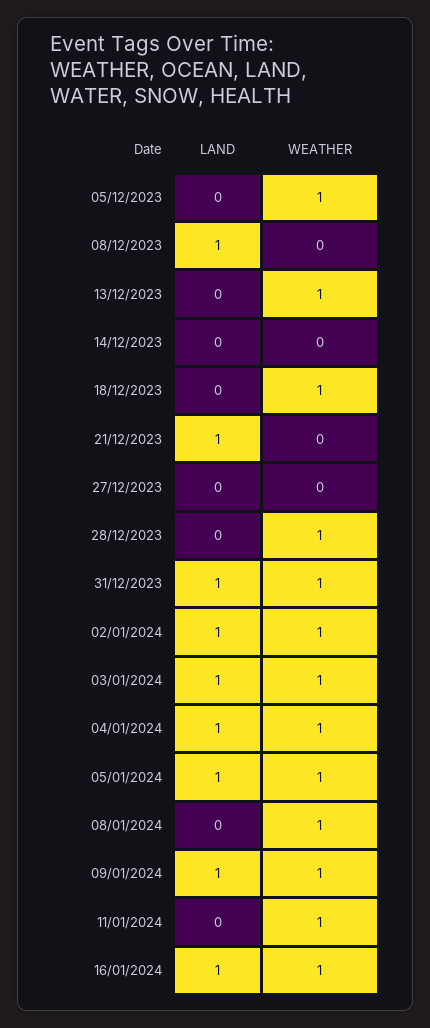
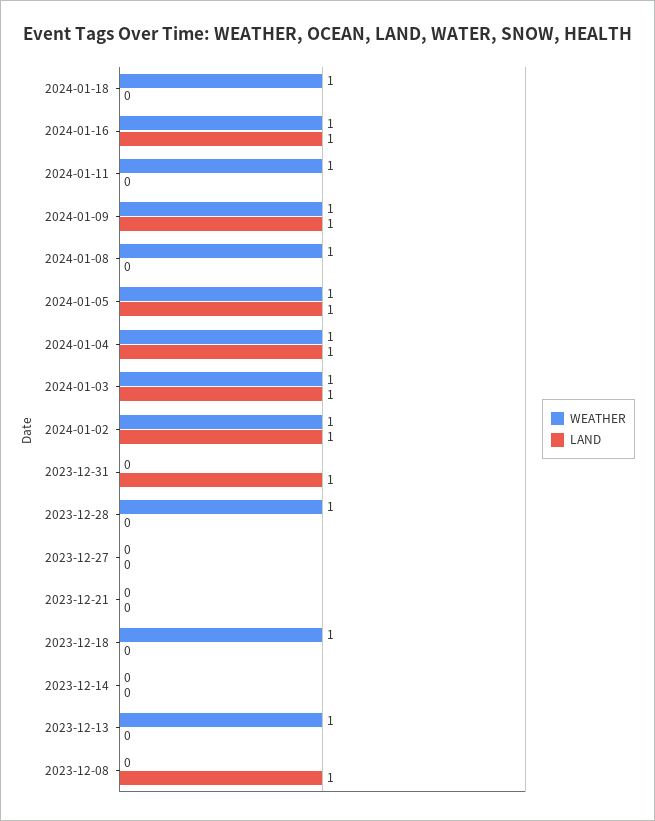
LAND, 05/12/2023: 0 -> none
WEATHER, 05/12/2023: 1 -> none
LAND, 21/12/2023: 1 -> 0
WEATHER, 31/12/2023: 1 -> 0
WEATHER, 2024-01-18: none -> 1
LAND, 2024-01-18: none -> 0

